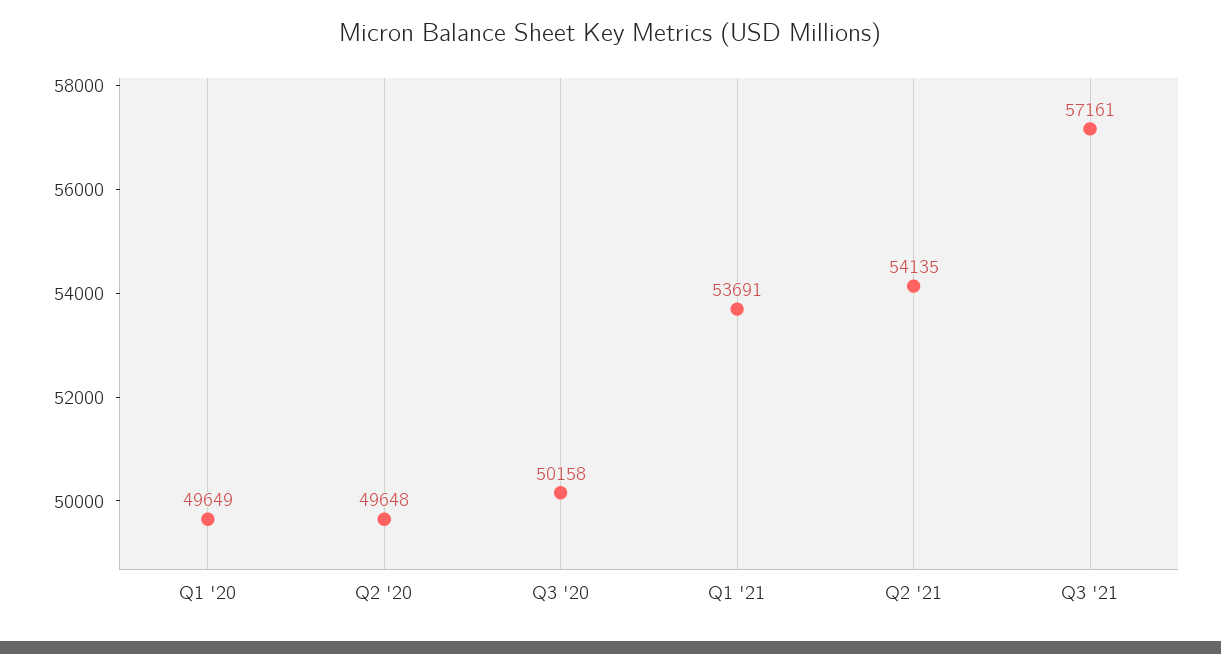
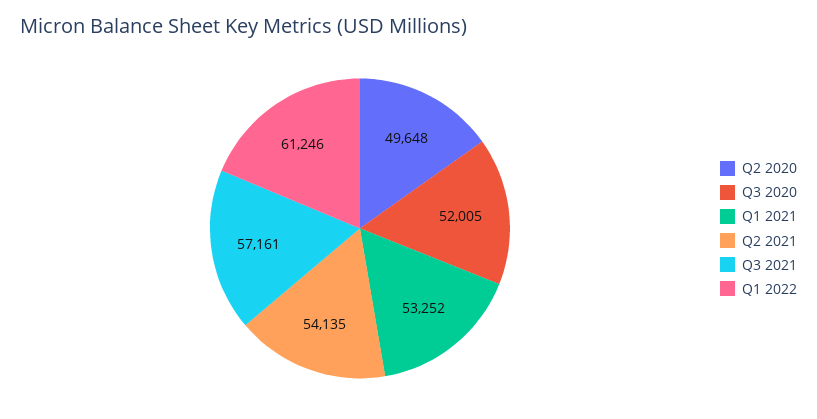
Q1 '20: 49649 -> none
Q3 '20: 50158 -> 52005
Q1 '21: 53691 -> 53252
Q1 2022: none -> 61246

